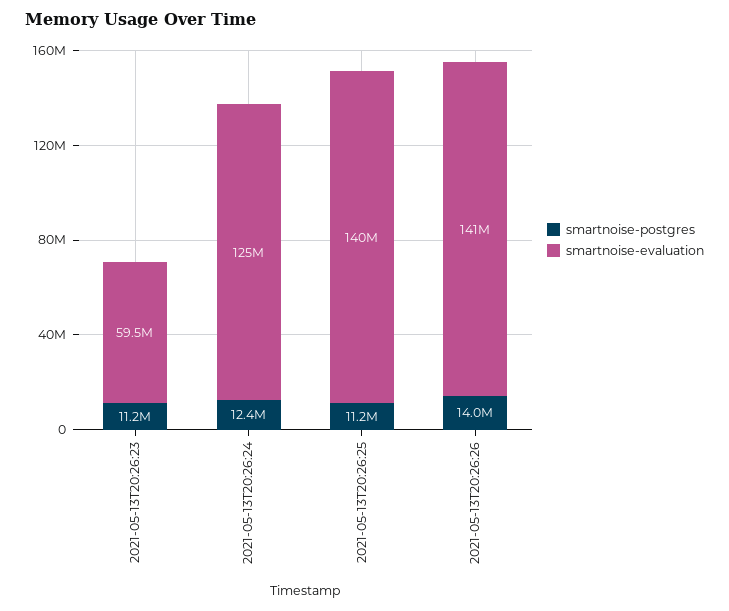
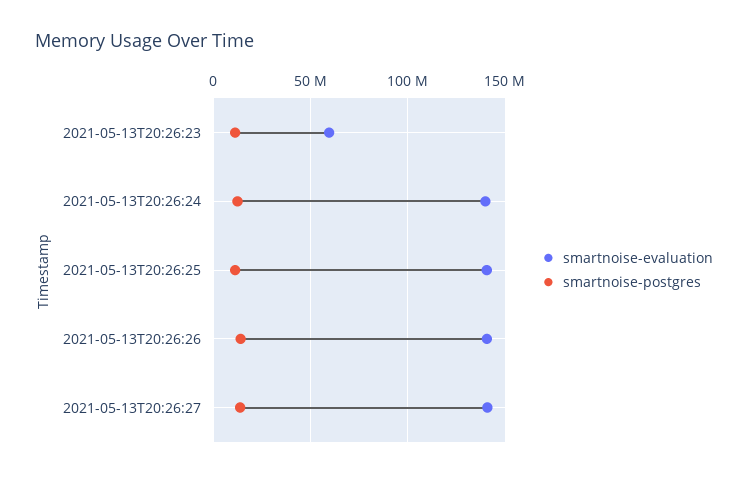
smartnoise-evaluation, 2021-05-13T20:26:24: 125000000 -> 140000000
smartnoise-evaluation, 2021-05-13T20:26:27: none -> 140000000
smartnoise-postgres, 2021-05-13T20:26:27: none -> 15000000

